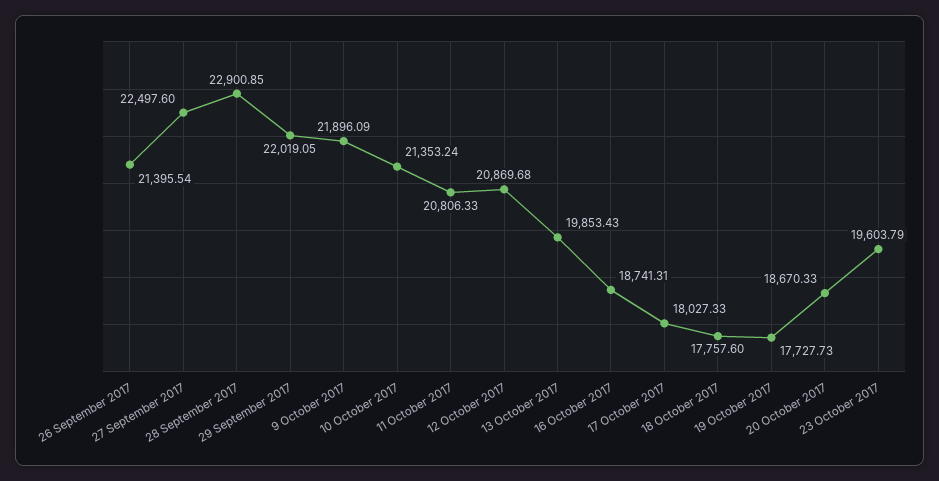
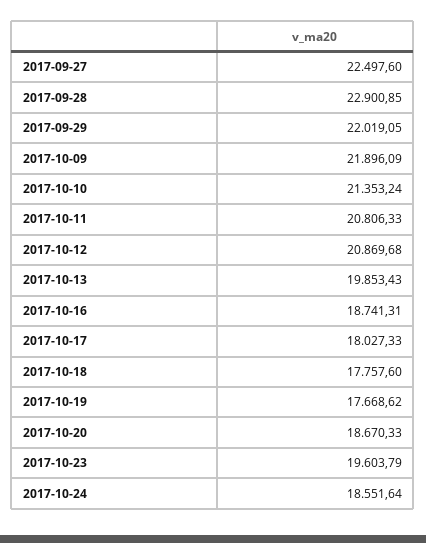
26 September 2017: 21395.54 -> none
19 October 2017: 17727.73 -> 17668.62
2017-10-24: none -> 18551.64

